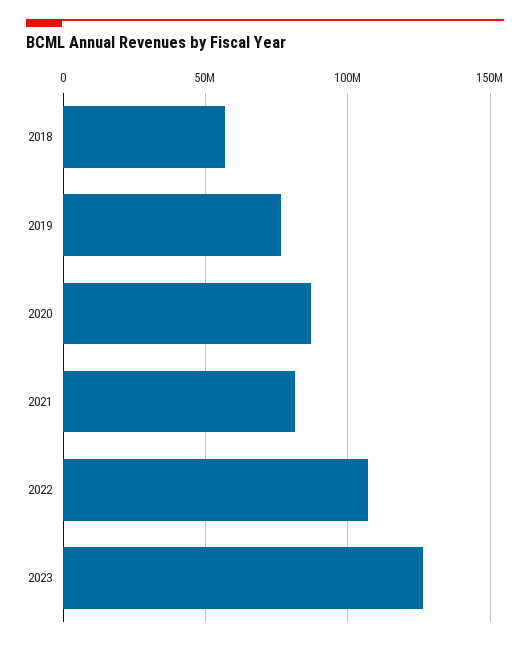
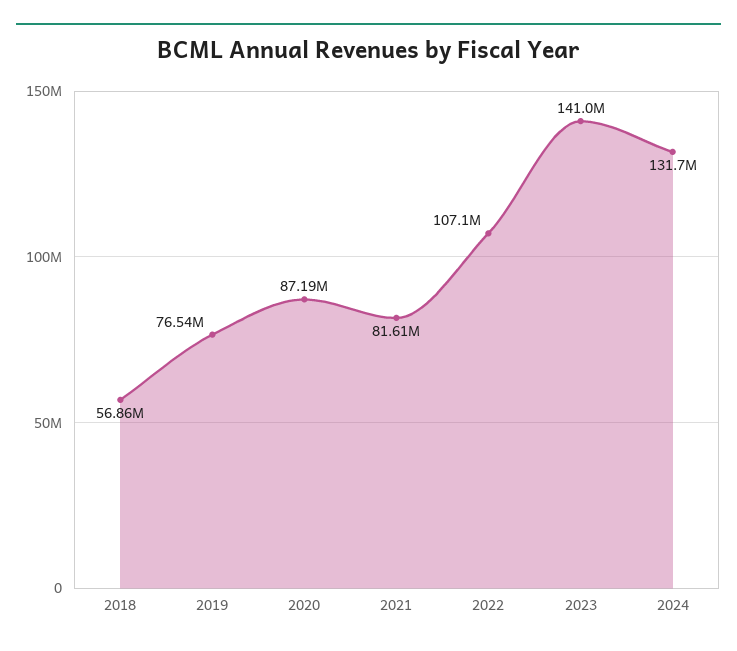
2023: 125000000 -> 141000000
2024: none -> 131700000

